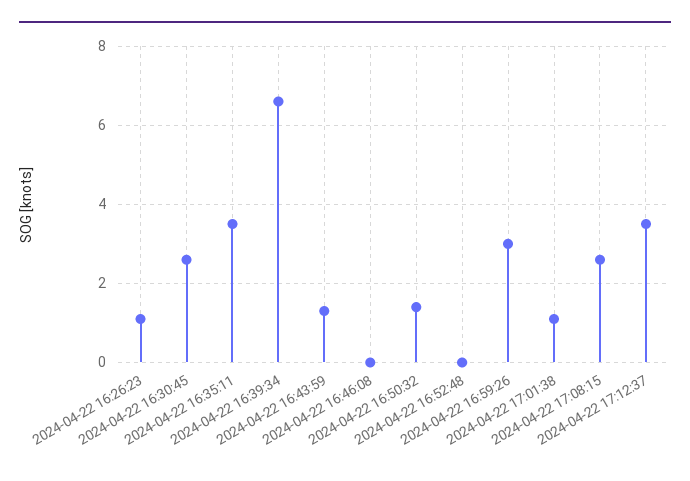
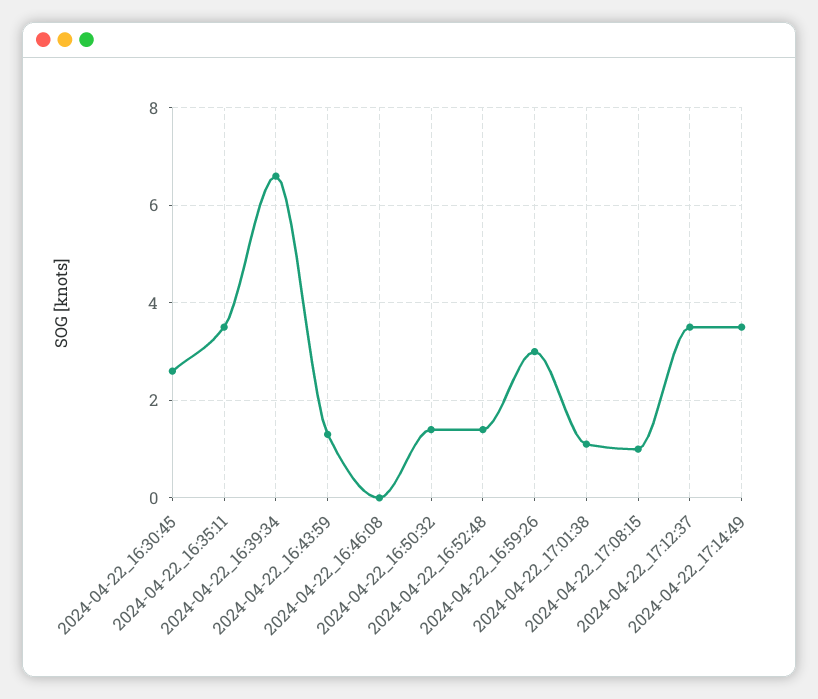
2024-04-22 16:26:23: 1 -> none
2024-04-22 16:52:48: 0 -> 1.5
2024-04-22 17:08:15: 2.5 -> 1
2024-04-22_17:14:49: none -> 3.5

